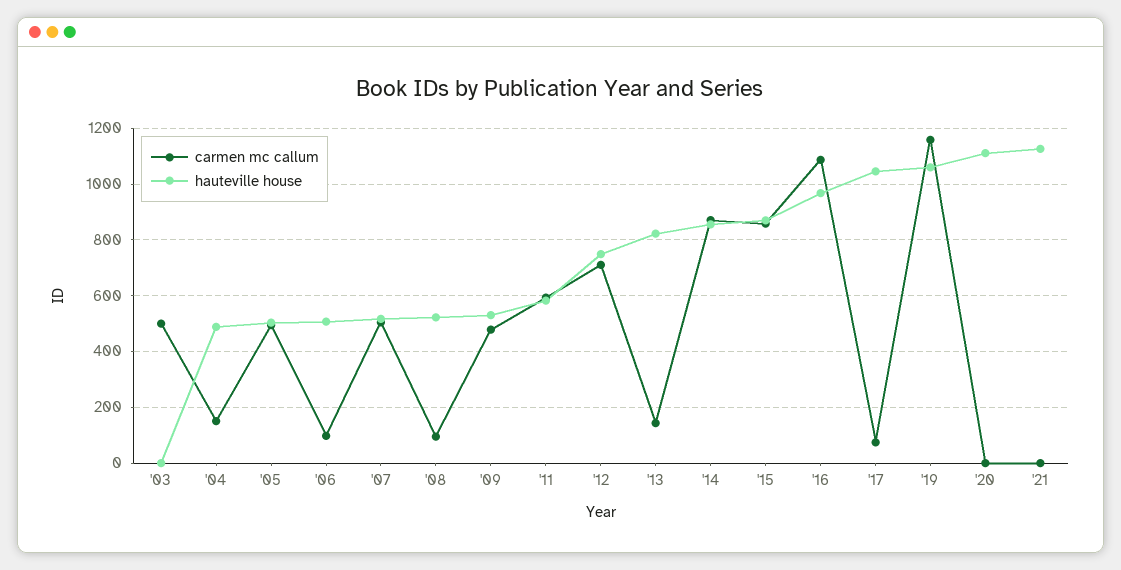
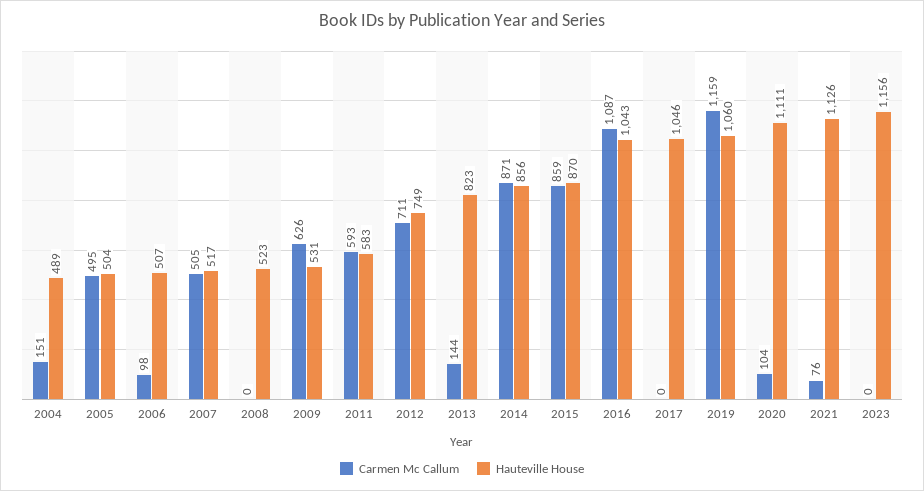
carmen mc callum, '03: 500 -> none
hauteville house, '03: 0 -> none
carmen mc callum, '08: 100 -> 0
carmen mc callum, '09: 475 -> 626
hauteville house, '16: 975 -> 1043
carmen mc callum, '17: 75 -> 0
carmen mc callum, '20: 0 -> 104
carmen mc callum, '21: 0 -> 76
carmen mc callum, 2023: none -> 0
hauteville house, 2023: none -> 1156

